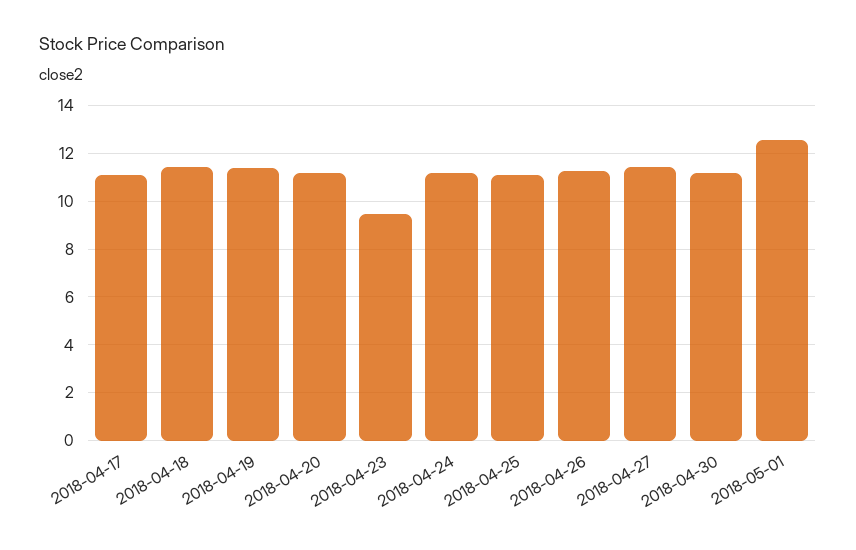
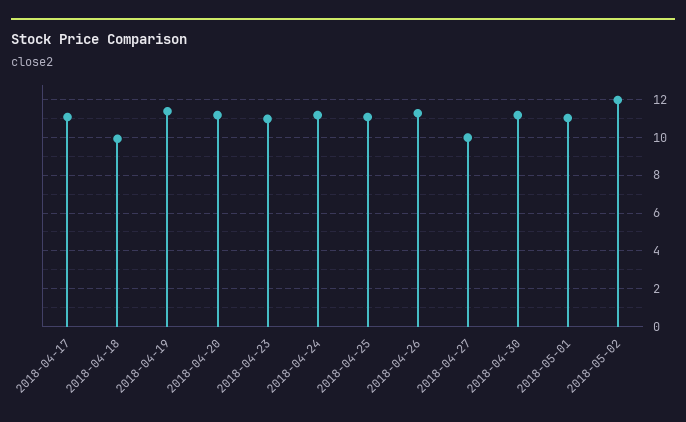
2018-04-18: 11.5 -> 10
2018-04-23: 9.5 -> 11
2018-04-27: 11.5 -> 10
2018-05-01: 12.5 -> 11
2018-05-02: none -> 12

